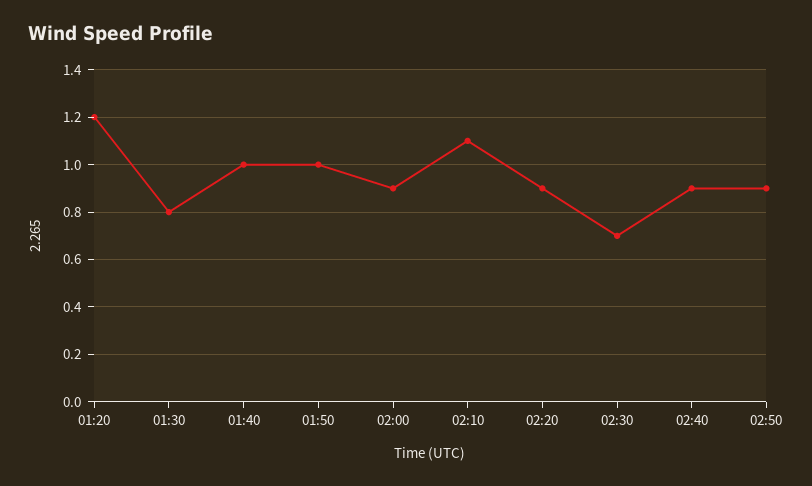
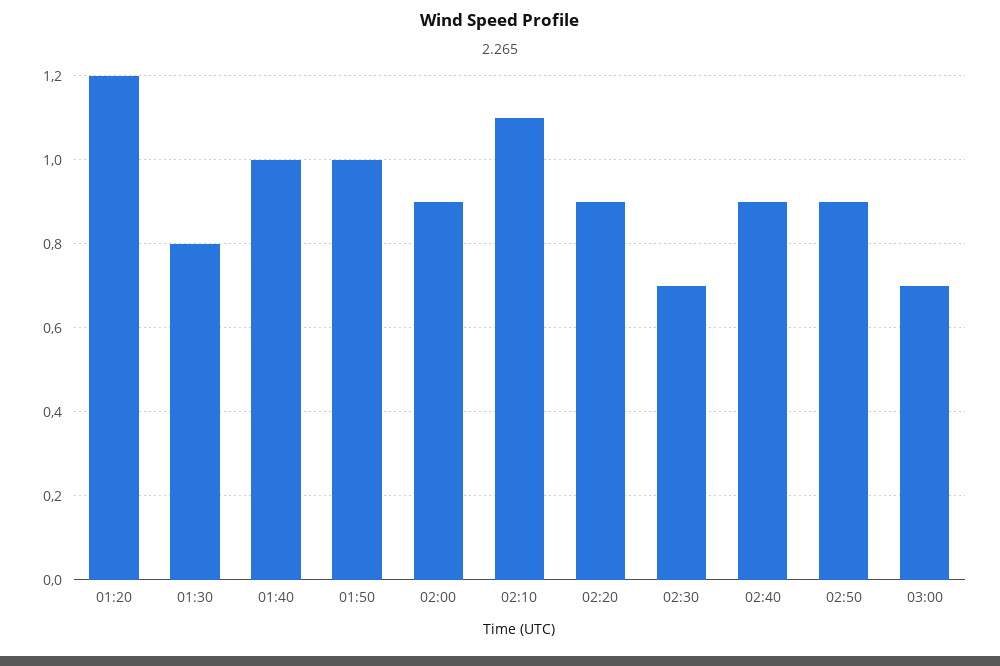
03:00: none -> 0.7

